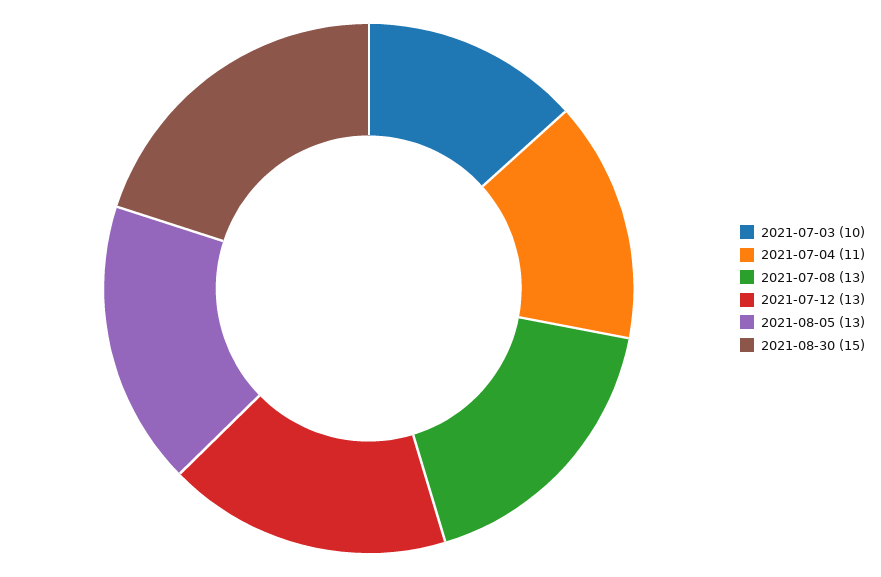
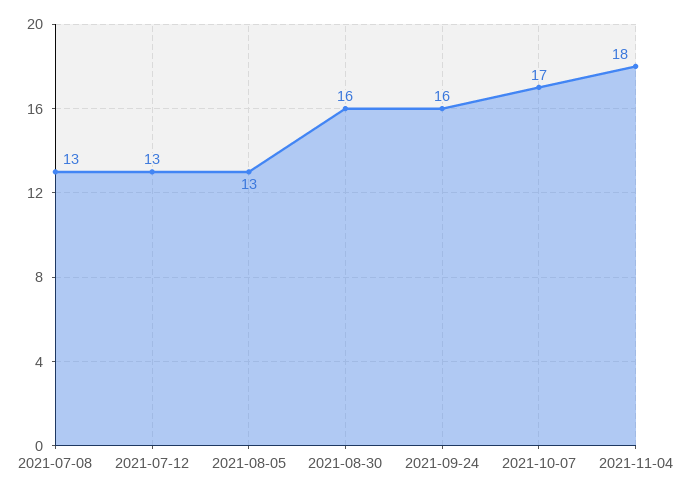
2021-07-03: 10 -> none
2021-07-04: 11 -> none
2021-08-30: 15 -> 16
2021-09-24: none -> 16
2021-10-07: none -> 17
2021-11-04: none -> 18

